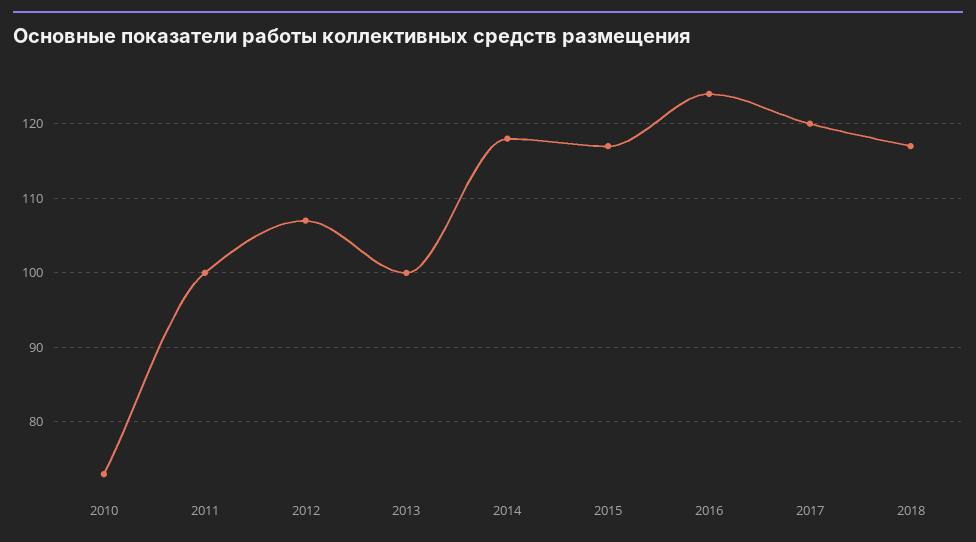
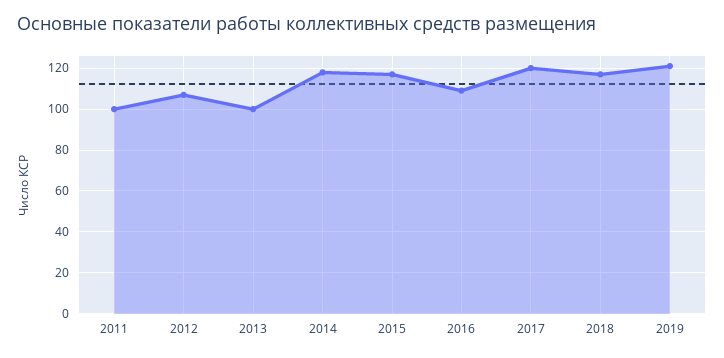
2010: 73 -> none
2016: 124 -> 110
2019: none -> 120

